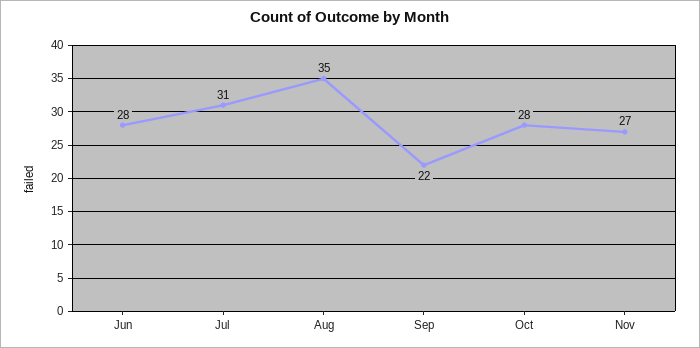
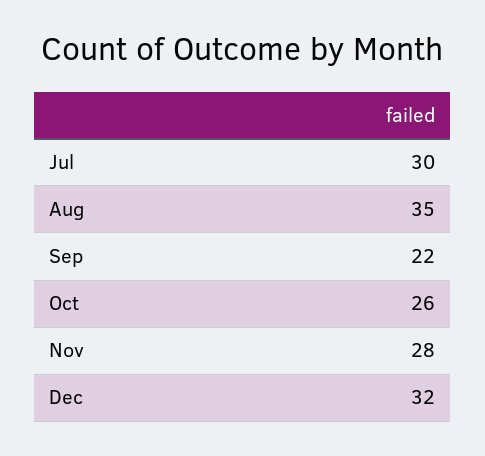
Jun: 28 -> none
Jul: 31 -> 30
Oct: 28 -> 26
Nov: 27 -> 28
Dec: none -> 32

